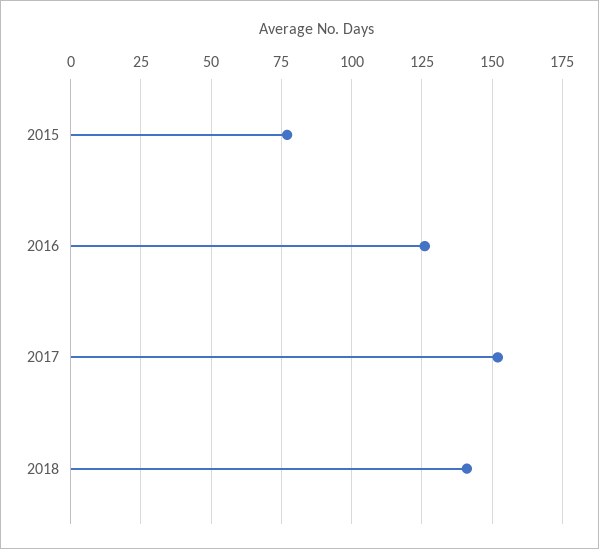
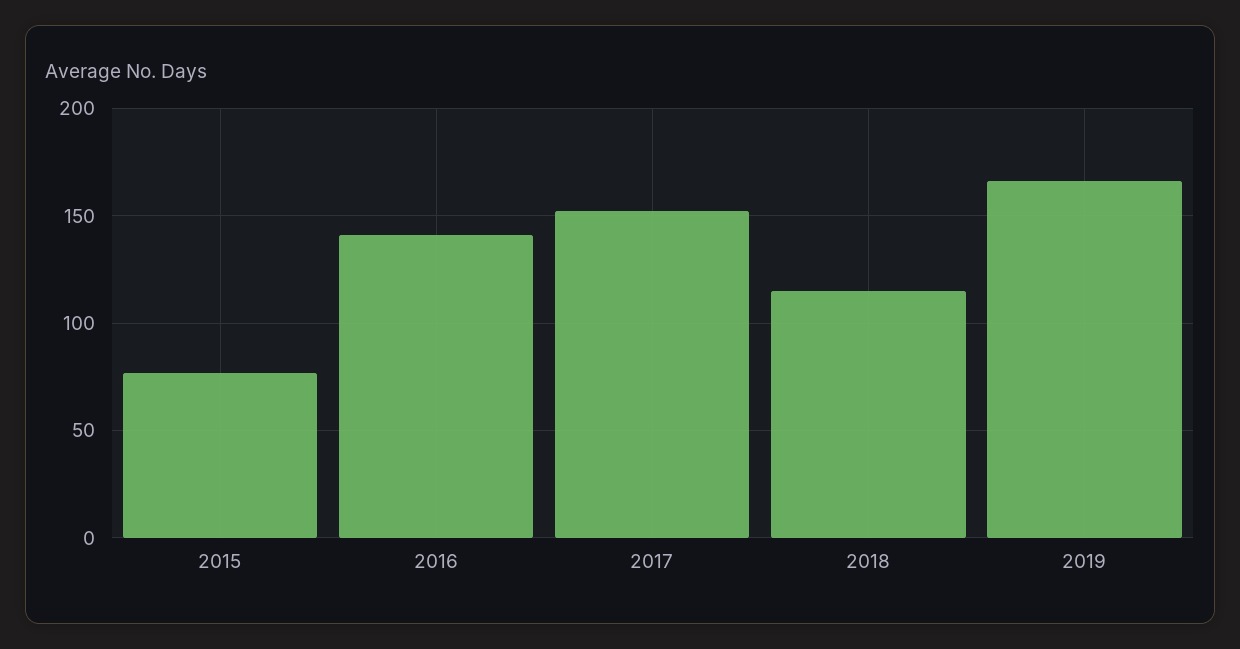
2016: 125 -> 140
2018: 140 -> 115
2019: none -> 165

